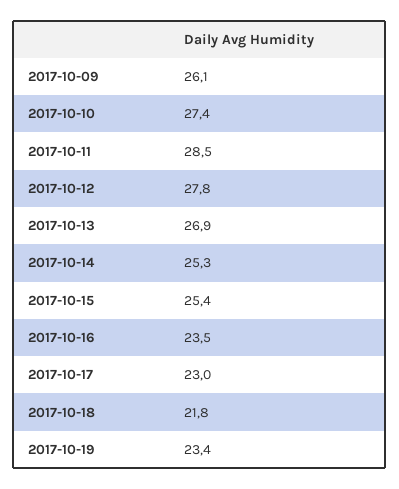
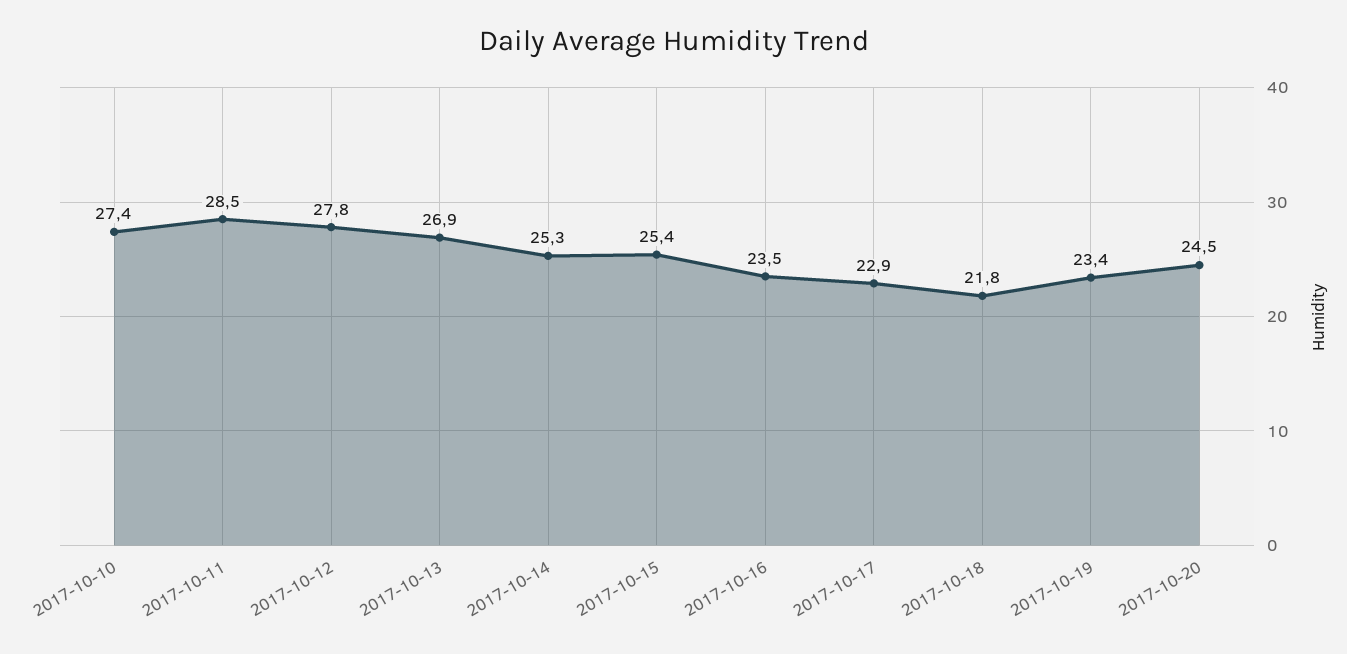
2017-10-09: 26.1 -> none
2017-10-17: 23 -> 22.9
2017-10-20: none -> 24.5

